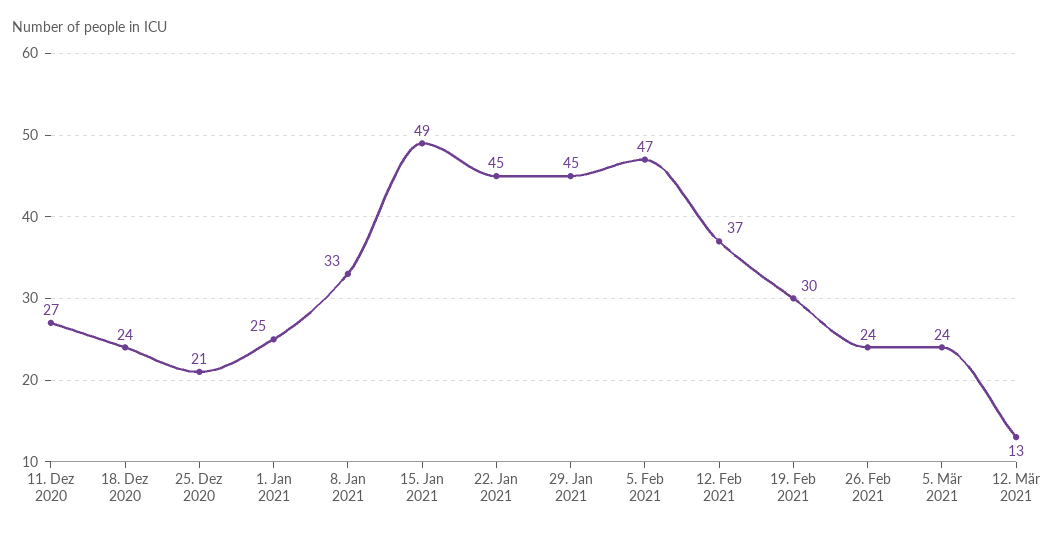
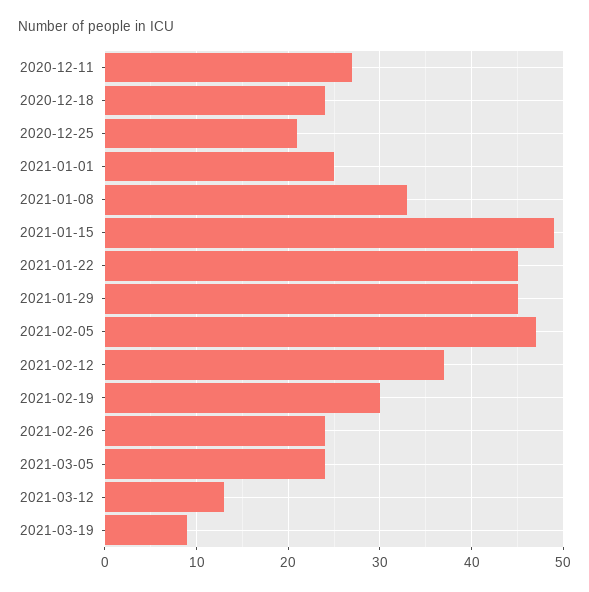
2021-03-19: none -> 9

